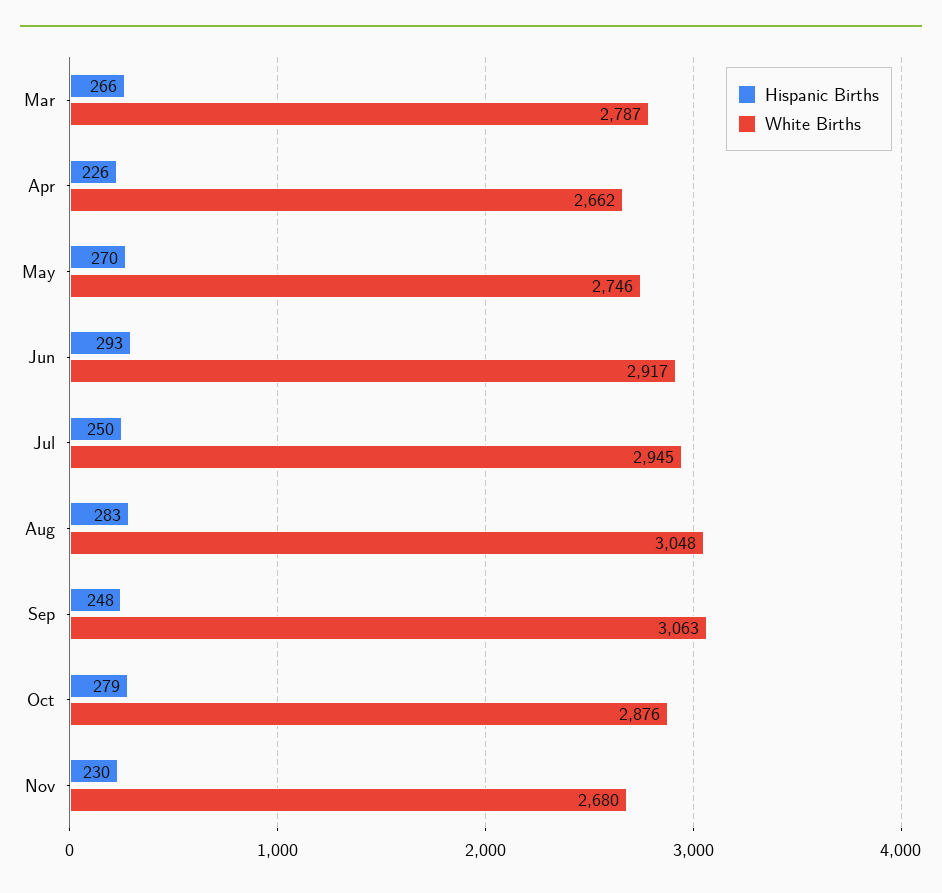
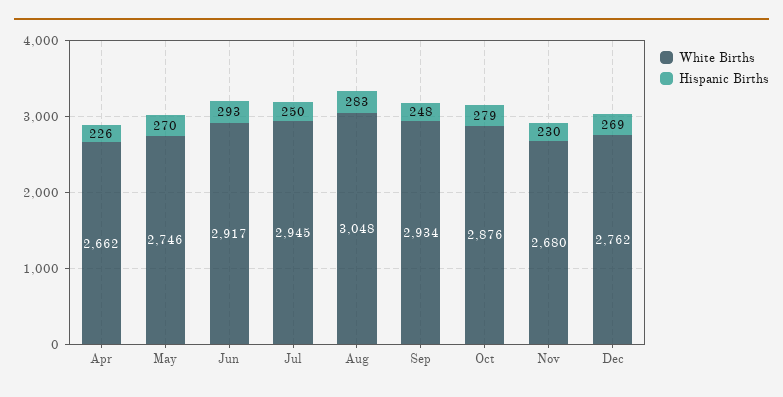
Hispanic Births, Mar: 266 -> none
White Births, Mar: 2787 -> none
White Births, Sep: 3063 -> 2934
White Births, Dec: none -> 2762
Hispanic Births, Dec: none -> 269

